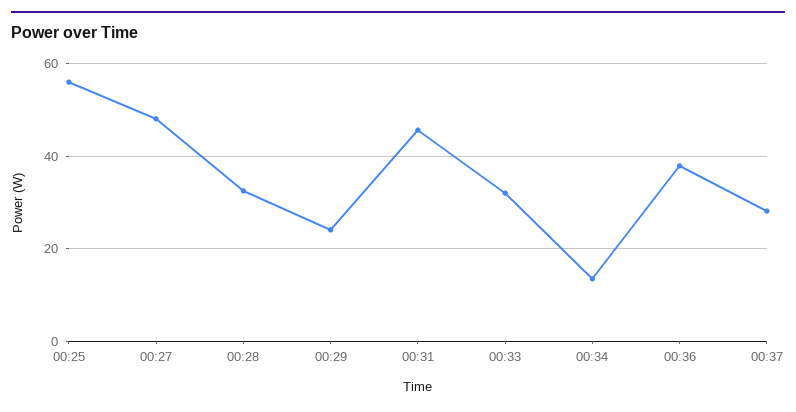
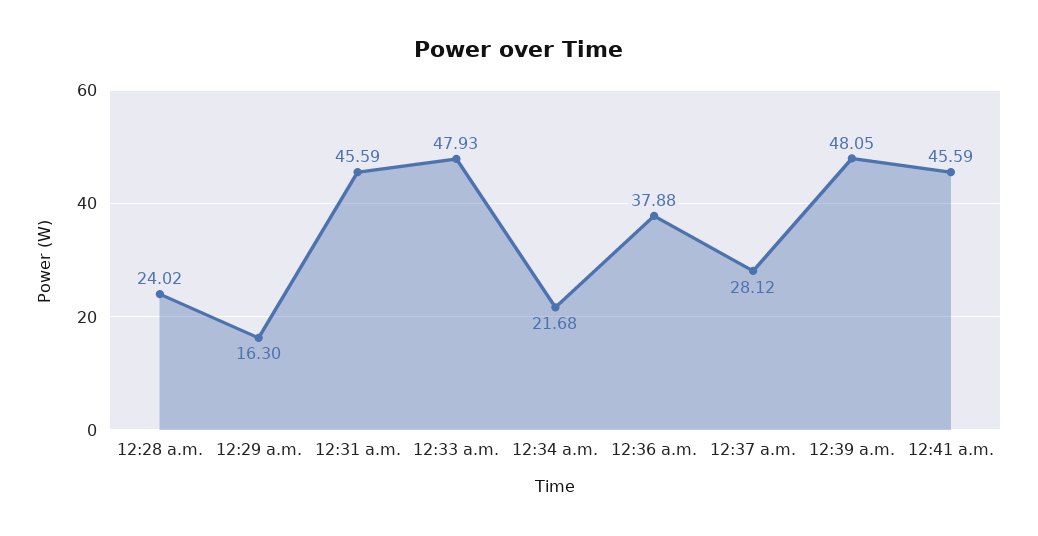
00:25: 56 -> none
00:27: 48 -> none
00:28: 32 -> 24.02
00:29: 24 -> 16.3
00:33: 32 -> 47.93
00:34: 14 -> 21.68
12:39 a.m.: none -> 48.05
12:41 a.m.: none -> 45.59

